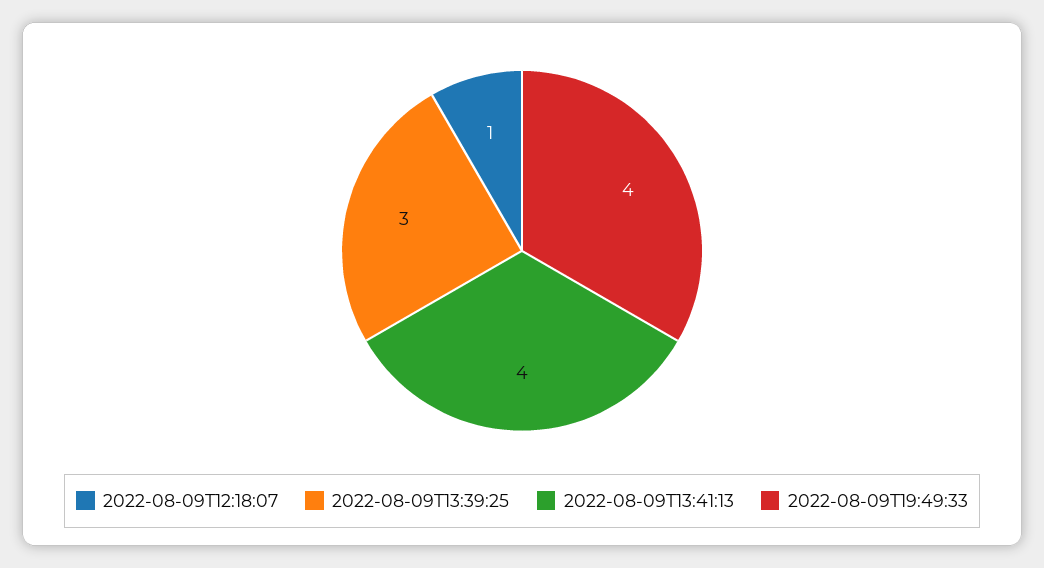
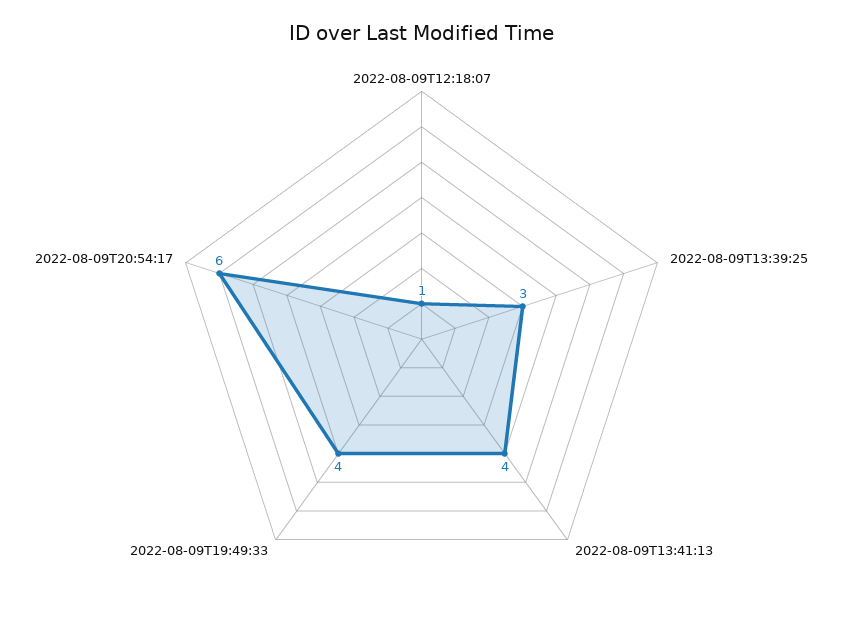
2022-08-09T20:54:17: none -> 6

